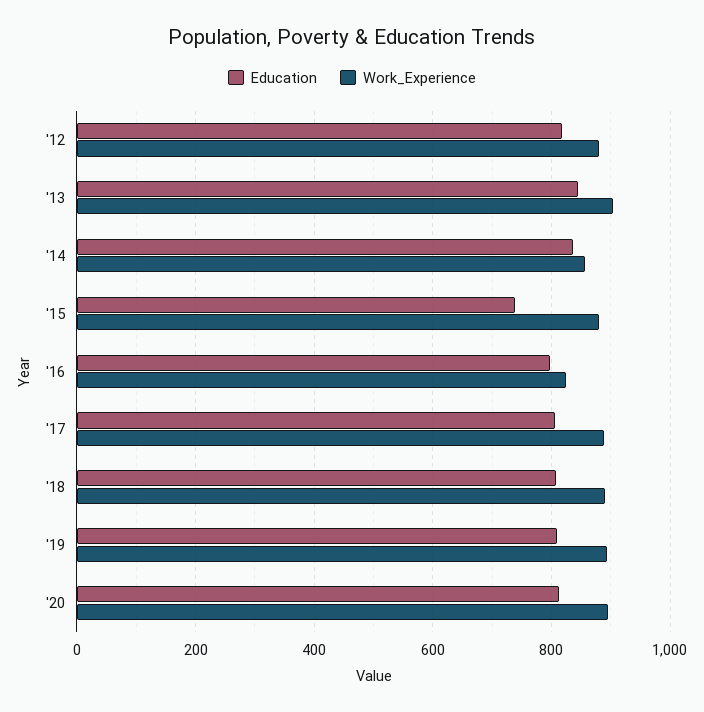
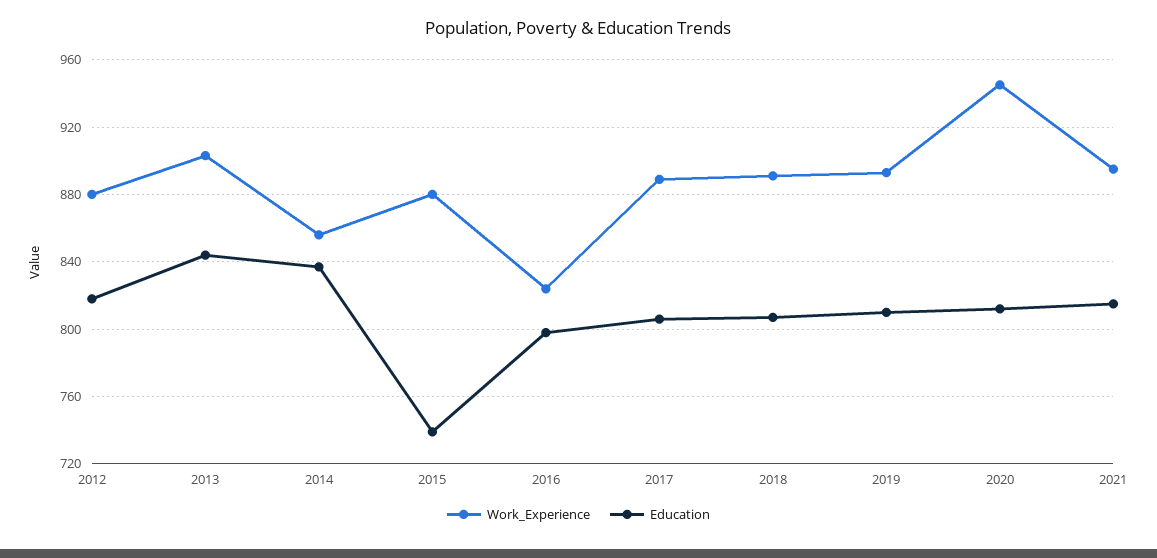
Work_Experience, '20: 900 -> 945
Work_Experience, 2021: none -> 895
Education, 2021: none -> 815

